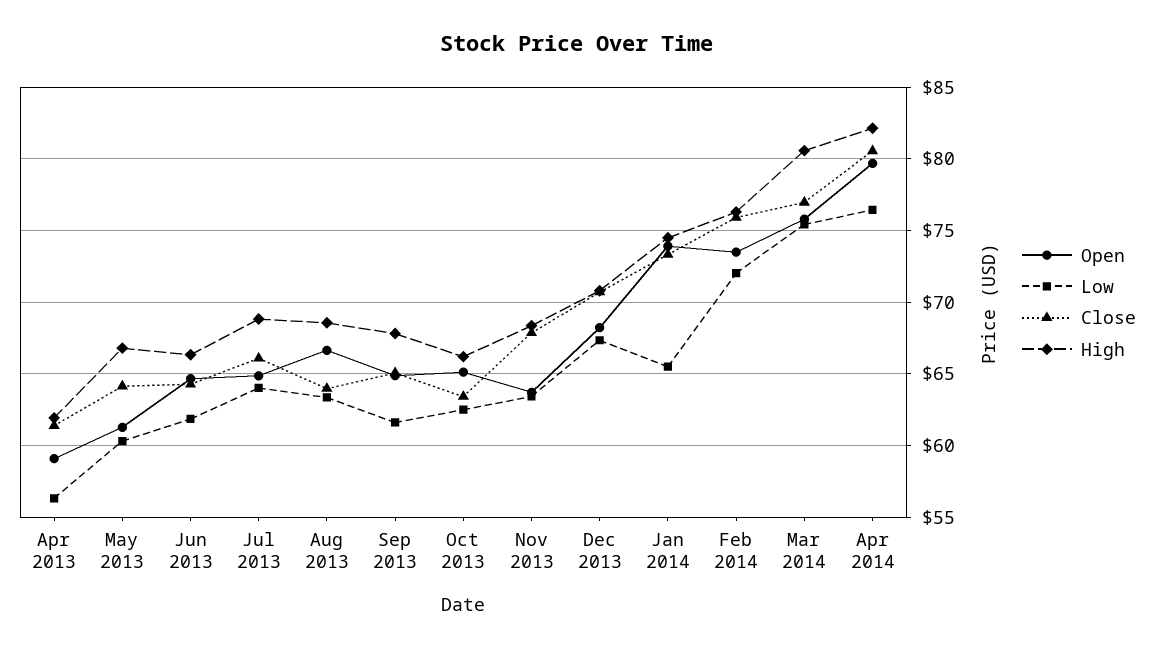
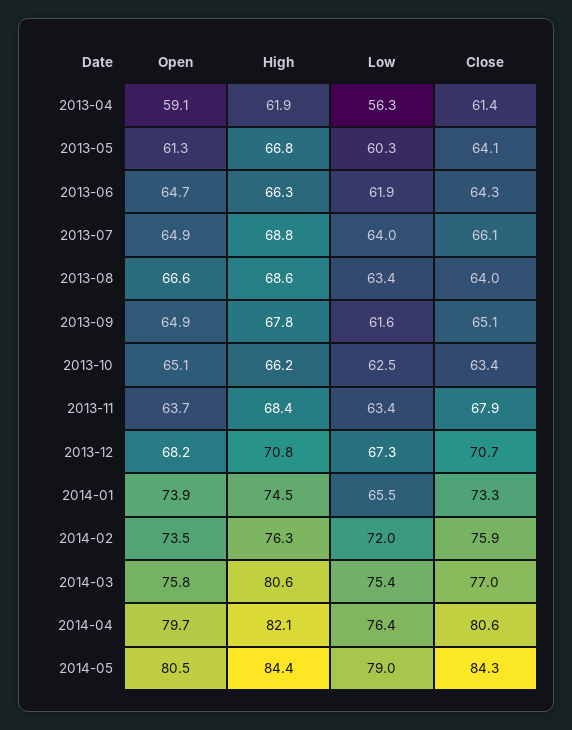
Open, 2014-05: none -> 80.5
High, 2014-05: none -> 84.4
Low, 2014-05: none -> 79
Close, 2014-05: none -> 84.3

